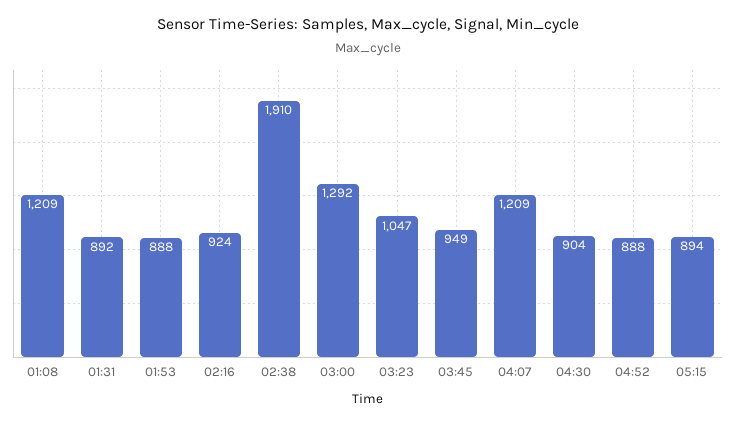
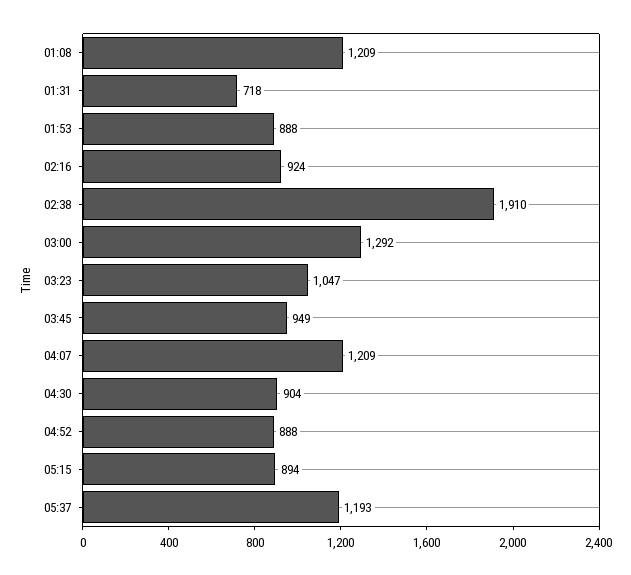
01:31: 892 -> 718
05:37: none -> 1193

